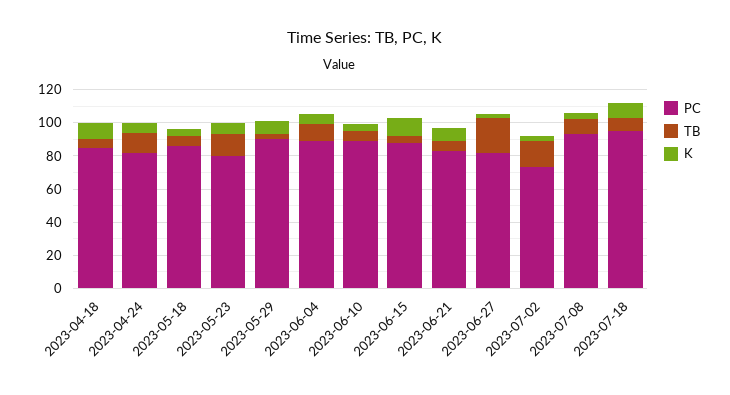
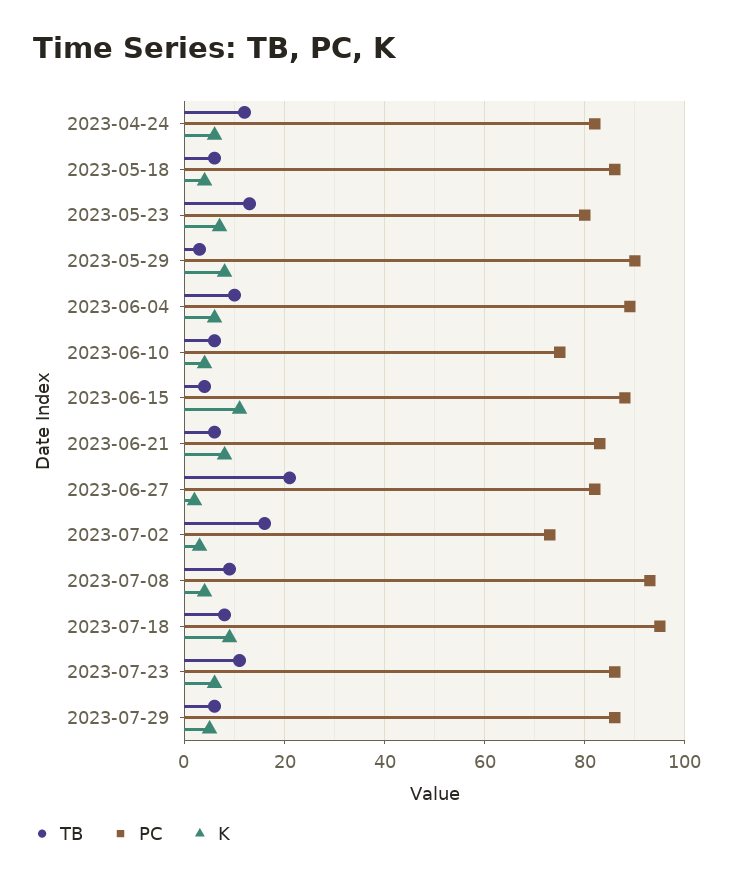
PC, 2023-04-18: 85 -> none
TB, 2023-04-18: 5 -> none
K, 2023-04-18: 10 -> none
PC, 2023-06-10: 90 -> 75
TB, 2023-07-23: none -> 10
PC, 2023-07-23: none -> 85
K, 2023-07-23: none -> 5
TB, 2023-07-29: none -> 5
PC, 2023-07-29: none -> 85
K, 2023-07-29: none -> 5

